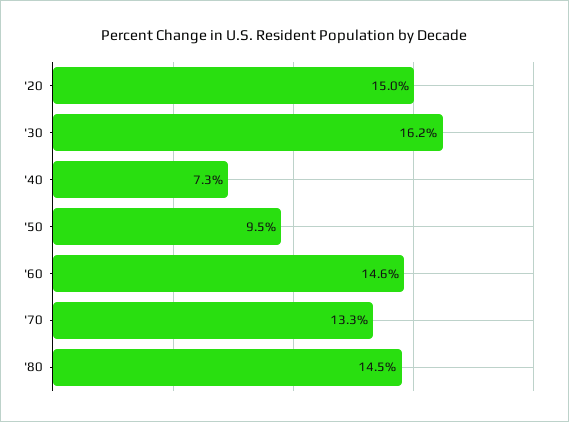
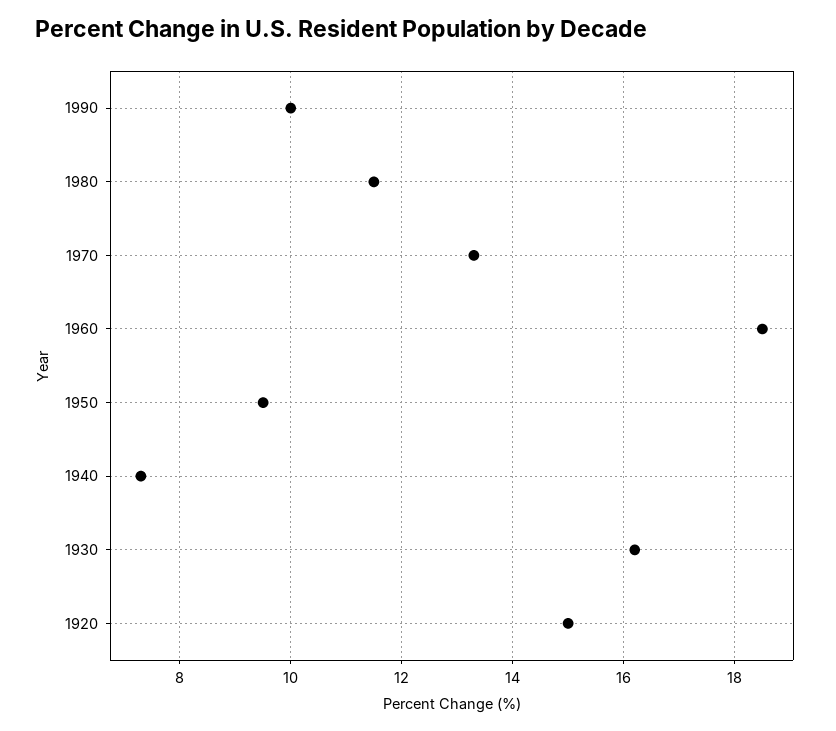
'60: 14.6 -> 18.5
'80: 14.5 -> 11.5
1990: none -> 10

